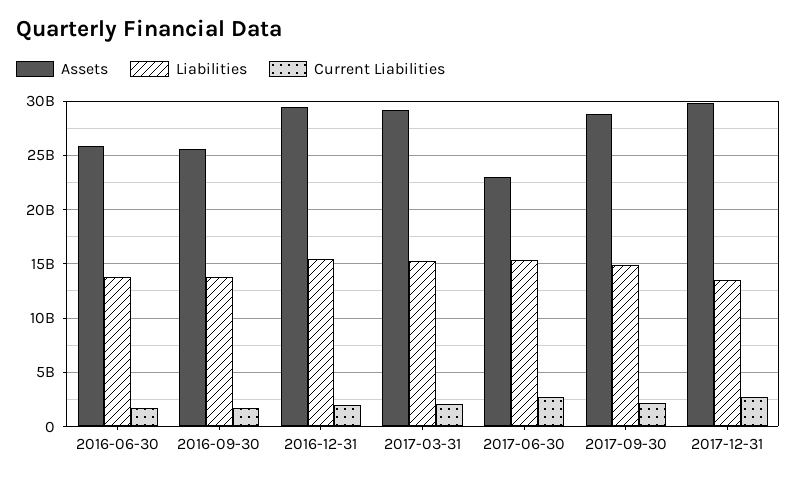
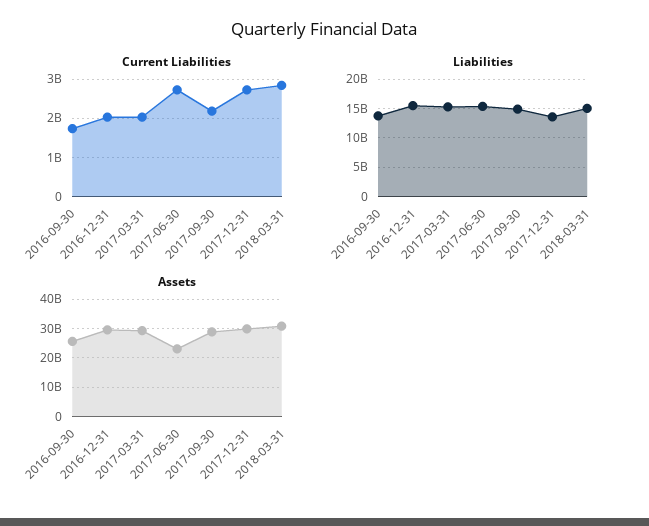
Assets, 2016-06-30: 26000000000 -> none
Liabilities, 2016-06-30: 14000000000 -> none
Current Liabilities, 2016-06-30: 2000000000 -> none
Current Liabilities, 2018-03-31: none -> 2800000000
Liabilities, 2018-03-31: none -> 15000000000
Assets, 2018-03-31: none -> 30000000000

